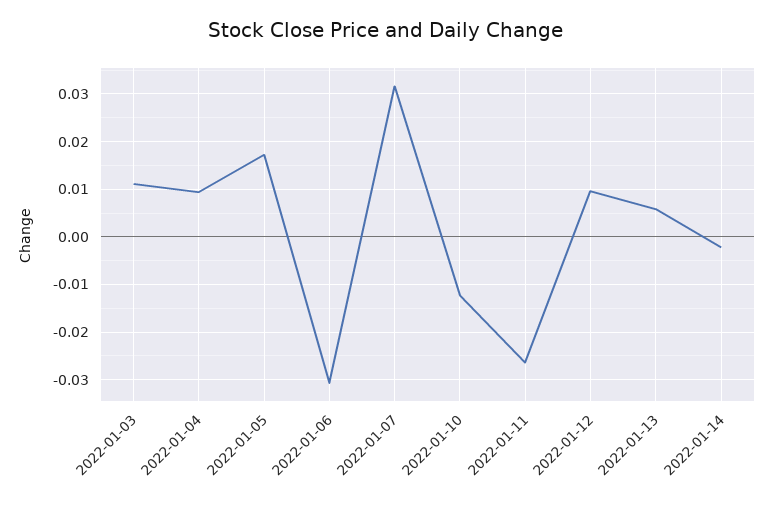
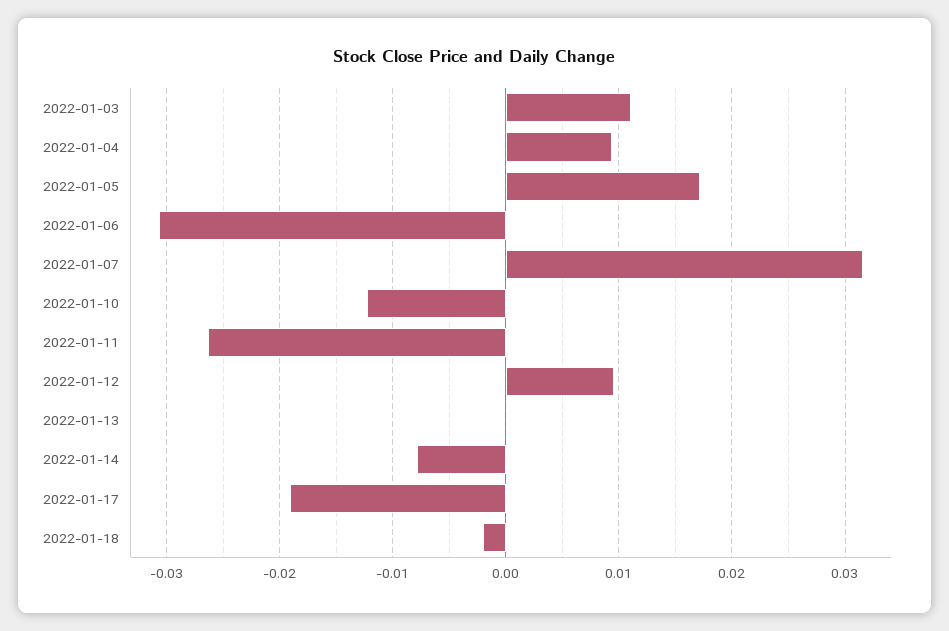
2022-01-13: 0.006 -> 0
2022-01-14: -0.002 -> -0.008
2022-01-17: none -> -0.019
2022-01-18: none -> -0.002

